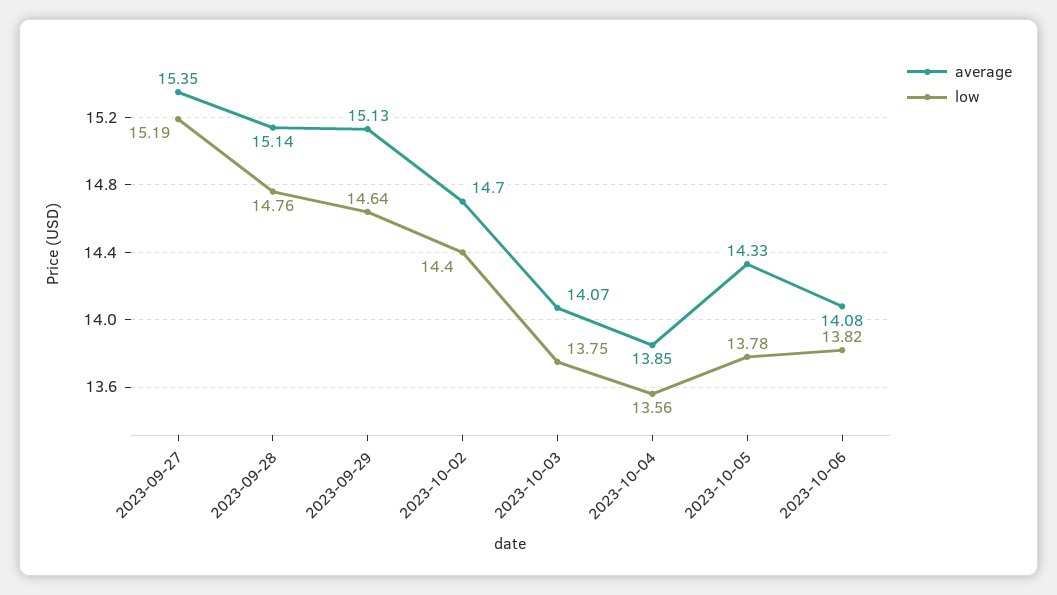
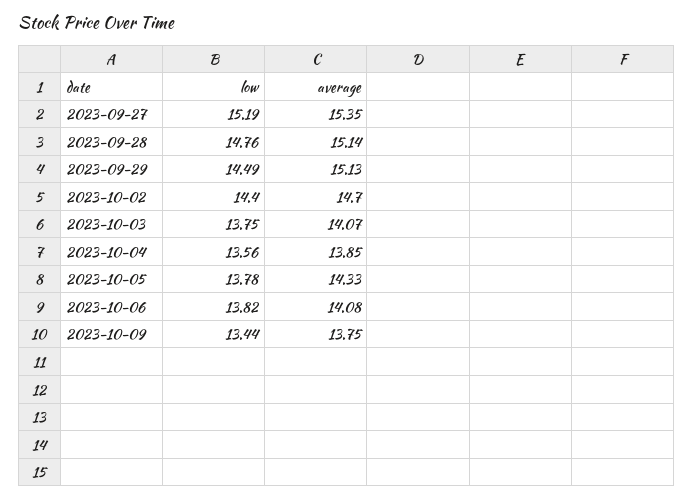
low, 2023-09-29: 14.64 -> 14.49
low, 2023-10-09: none -> 13.44
average, 2023-10-09: none -> 13.75

